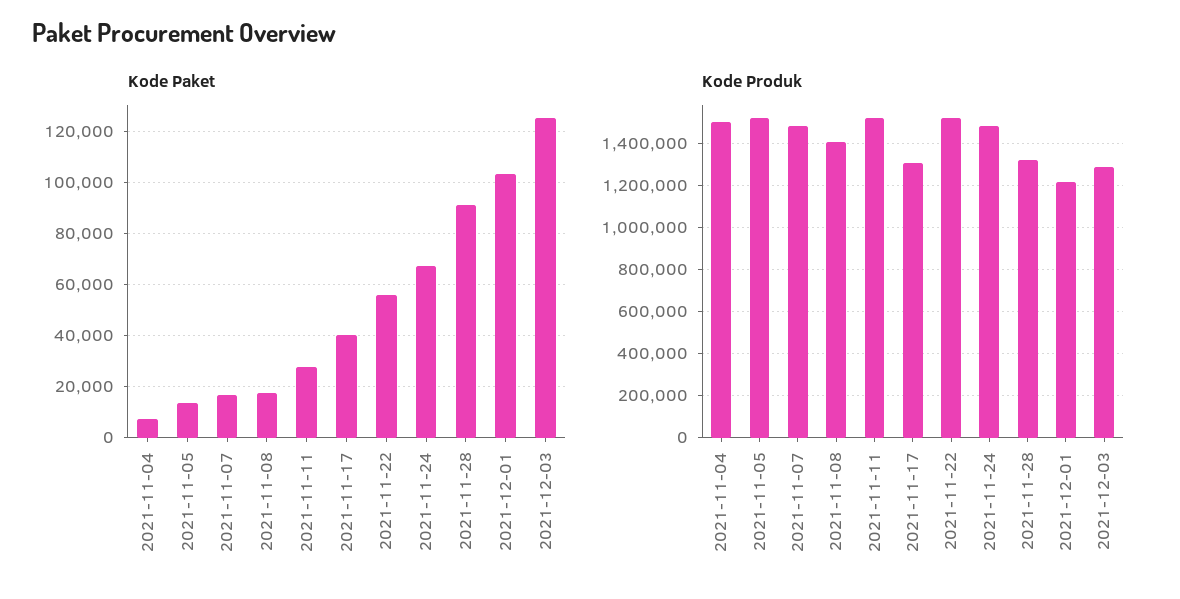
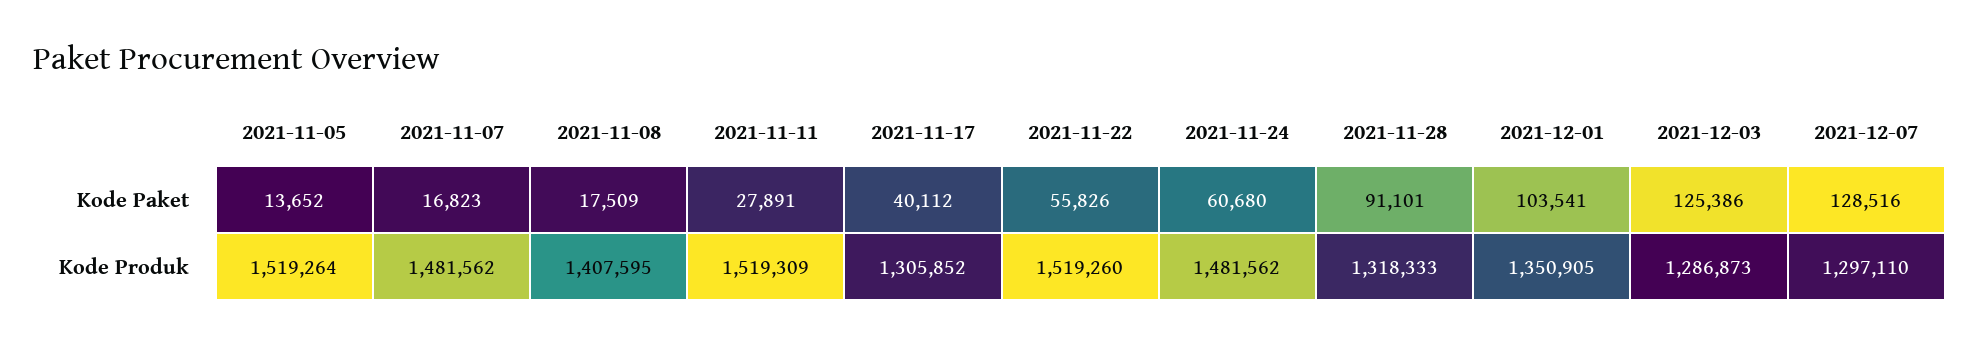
Kode Paket, 2021-11-04: 7500 -> none
Kode Paket, 2021-11-24: 67500 -> 60680
Kode Produk, 2021-11-04: 1500000 -> none
Kode Produk, 2021-12-01: 1200000 -> 1350905
Kode Paket, 2021-12-07: none -> 128516
Kode Produk, 2021-12-07: none -> 1297110

